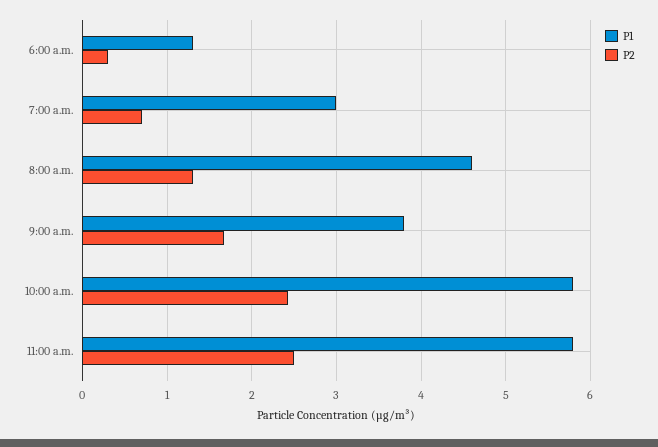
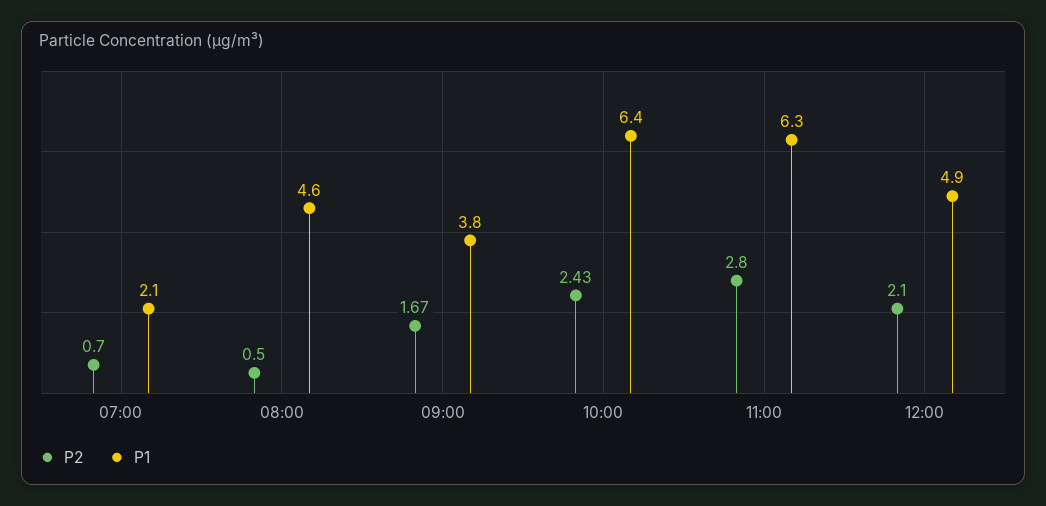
P1, 6:00 a.m.: 1.3 -> none
P2, 6:00 a.m.: 0.3 -> none
P1, 7:00 a.m.: 3 -> 2.1
P2, 8:00 a.m.: 1.3 -> 0.5
P1, 10:00 a.m.: 5.8 -> 6.4
P1, 11:00 a.m.: 5.8 -> 6.3
P2, 11:00 a.m.: 2.5 -> 2.8
P2, 12:00: none -> 2.1
P1, 12:00: none -> 4.9

